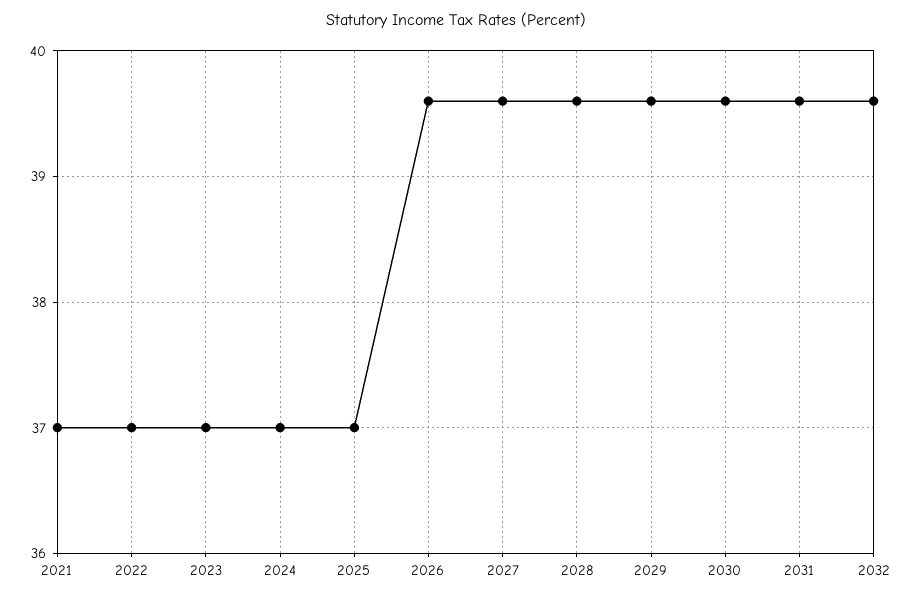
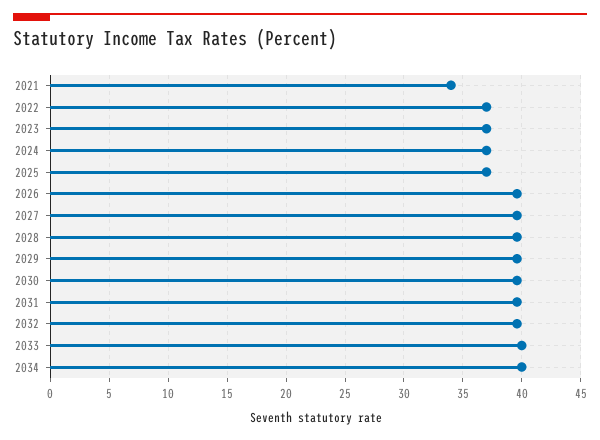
2021: 37 -> 34
2033: none -> 40
2034: none -> 40

